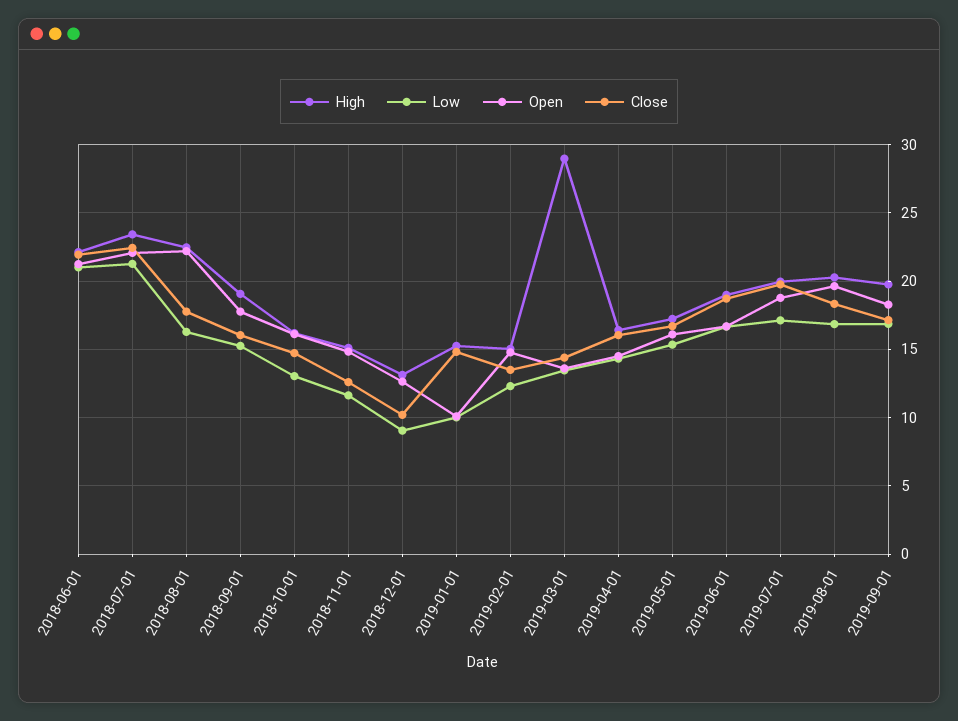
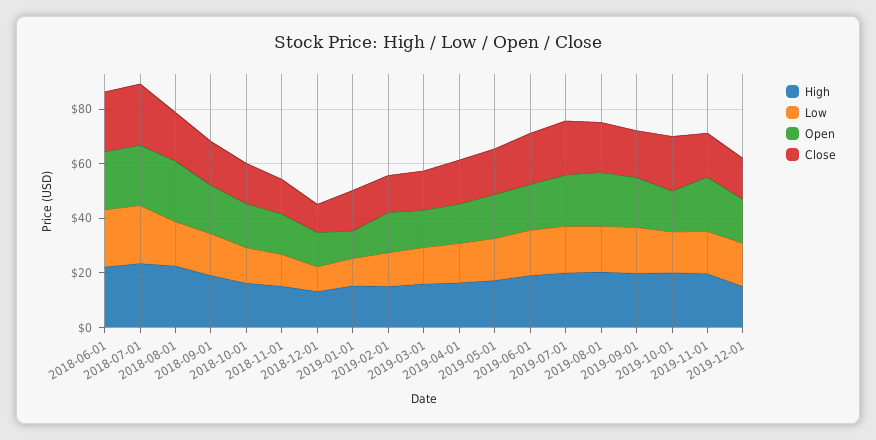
High, 2019-03-01: 29 -> 15
High, 2019-10-01: none -> 20
Low, 2019-10-01: none -> 15
Open, 2019-10-01: none -> 15
Close, 2019-10-01: none -> 20
High, 2019-11-01: none -> 20
Low, 2019-11-01: none -> 15
Open, 2019-11-01: none -> 20
Close, 2019-11-01: none -> 15
High, 2019-12-01: none -> 15
Low, 2019-12-01: none -> 15
Open, 2019-12-01: none -> 15
Close, 2019-12-01: none -> 15

